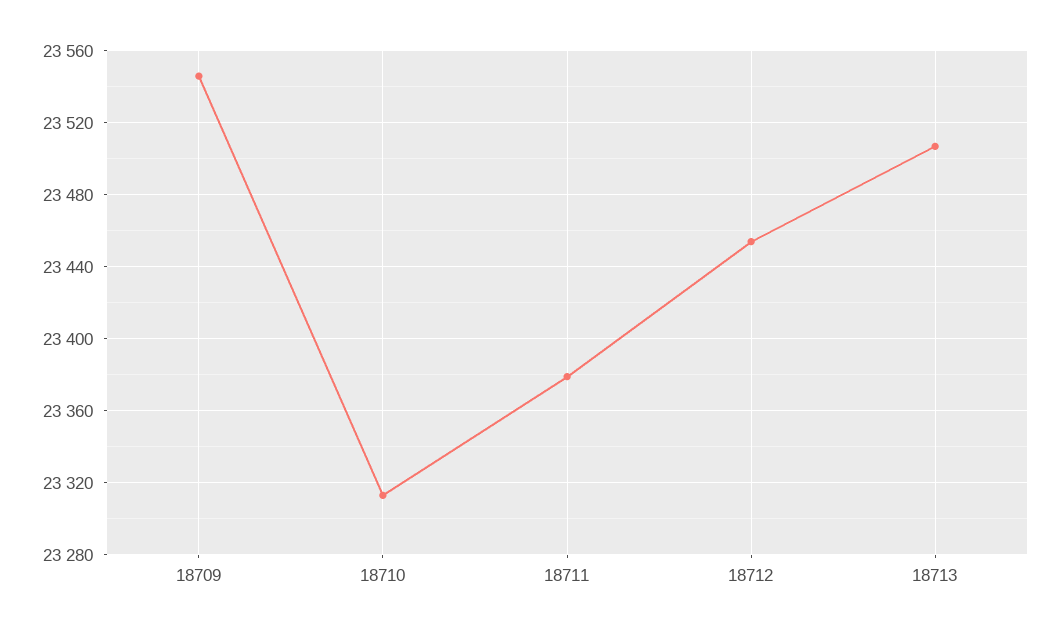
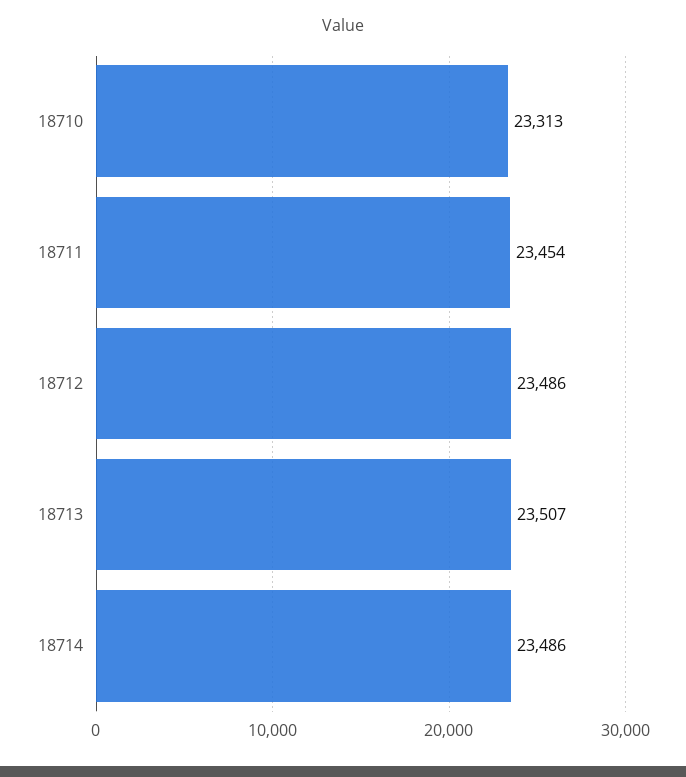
18709: 23545 -> none
18711: 23380 -> 23454
18712: 23455 -> 23486
18714: none -> 23486

